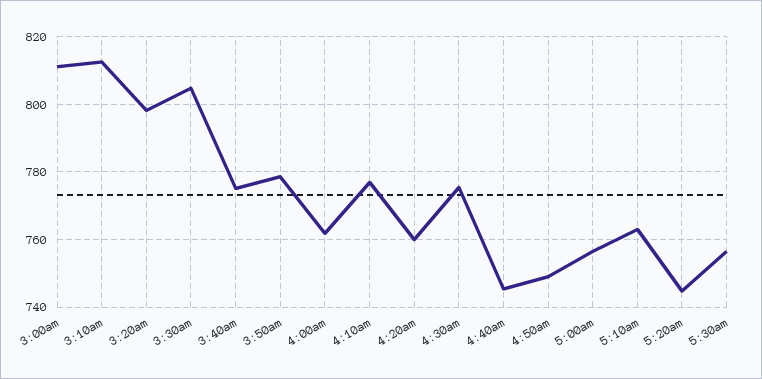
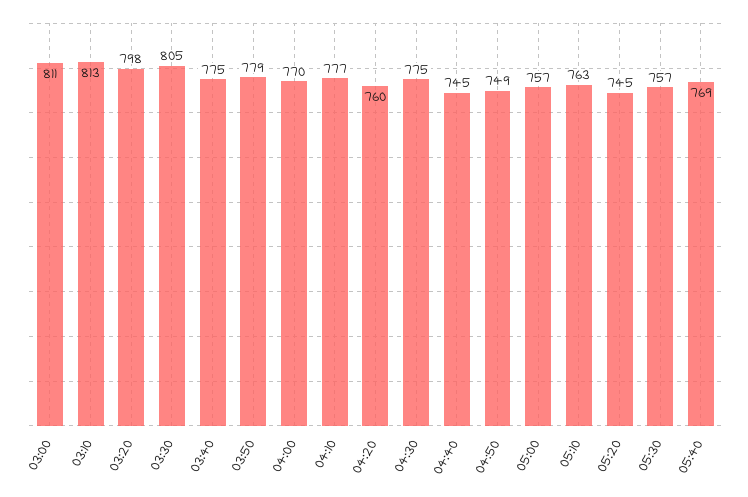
4:00am: 762 -> 770
05:40: none -> 769

